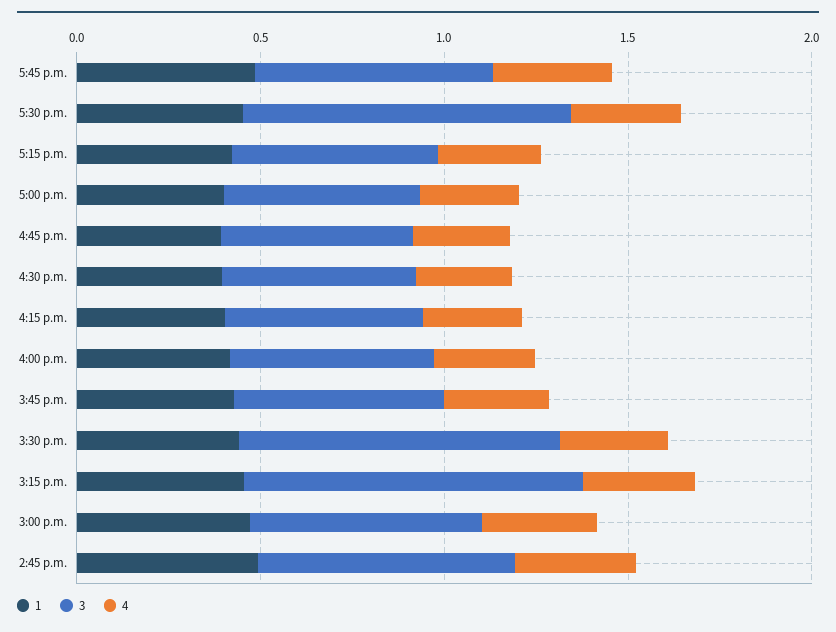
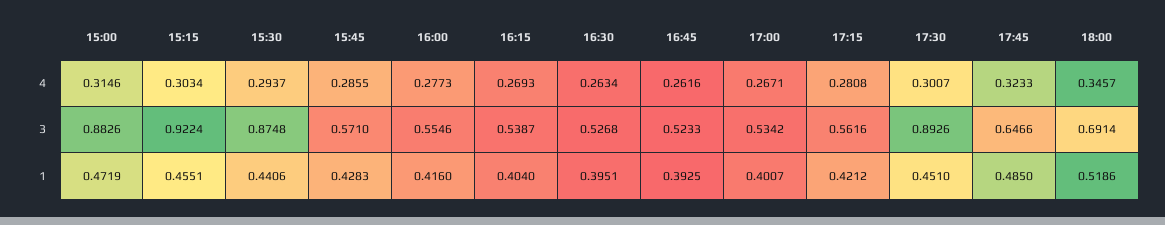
3, 3:00 p.m.: 0.6 -> 0.8826
1, 2:45 p.m.: 0.5 -> none
3, 2:45 p.m.: 0.7 -> none
4, 2:45 p.m.: 0.3 -> none
4, 18:00: none -> 0.3457
3, 18:00: none -> 0.6914
1, 18:00: none -> 0.5186

